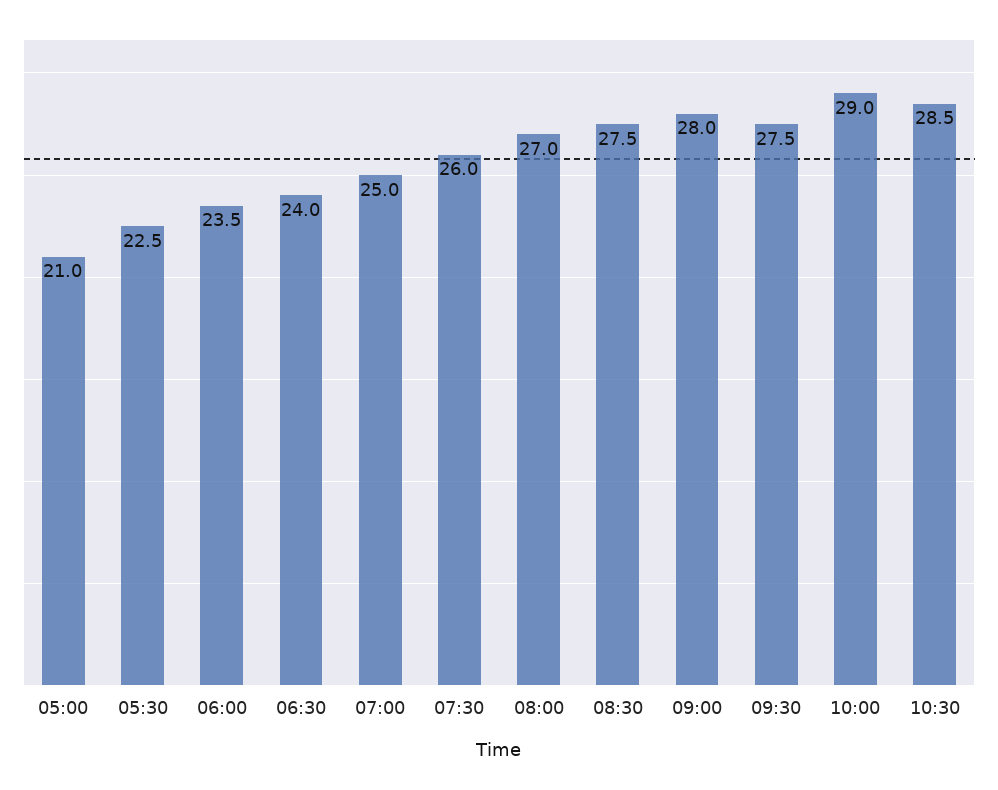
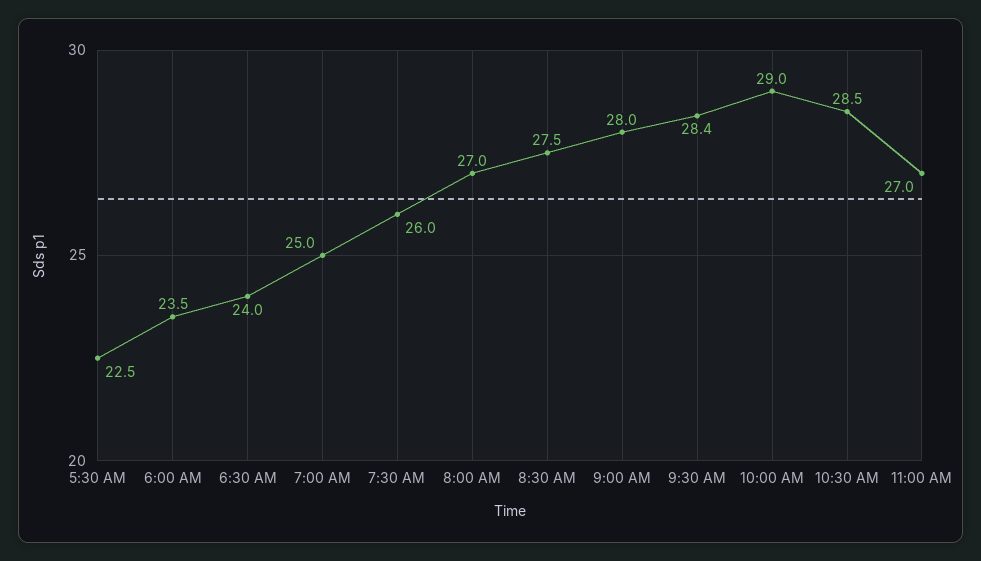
05:00: 21 -> none
09:30: 27.5 -> 28.4
11:00 AM: none -> 27

